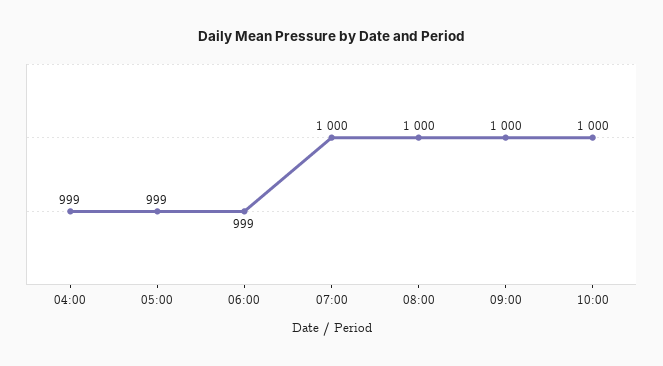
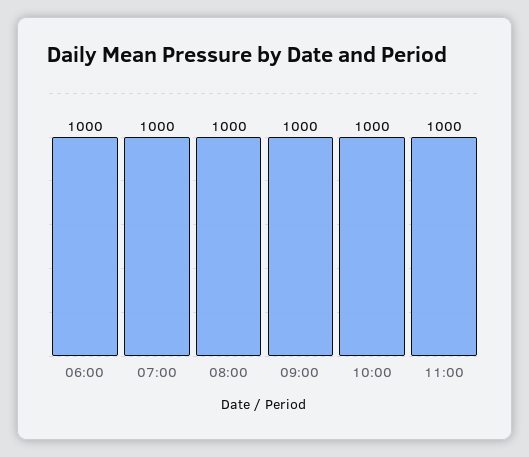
04:00: 999 -> none
05:00: 999 -> none
06:00: 999 -> 1000
11:00: none -> 1000

